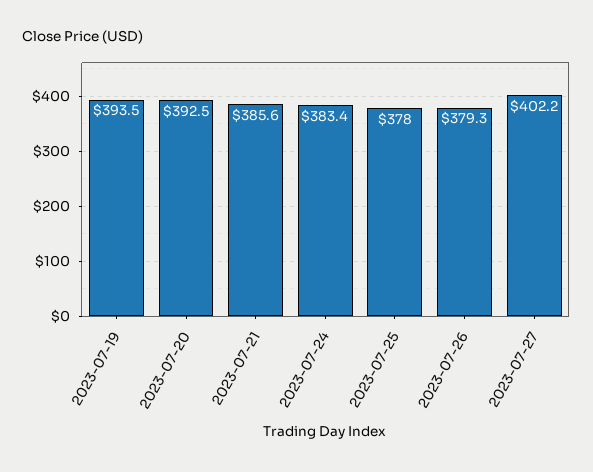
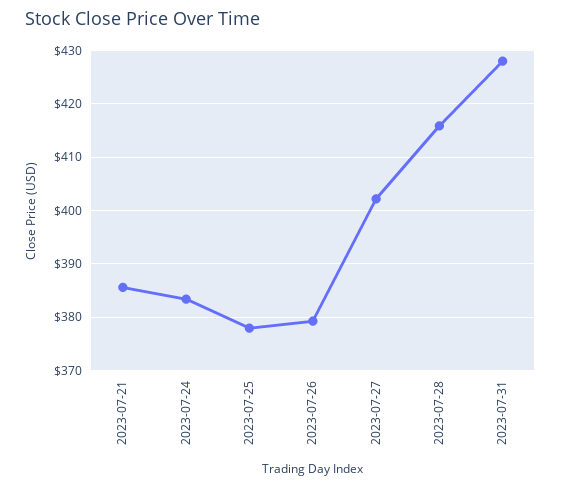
2023-07-19: 393.5 -> none
2023-07-20: 392.5 -> none
2023-07-28: none -> 416
2023-07-31: none -> 428

